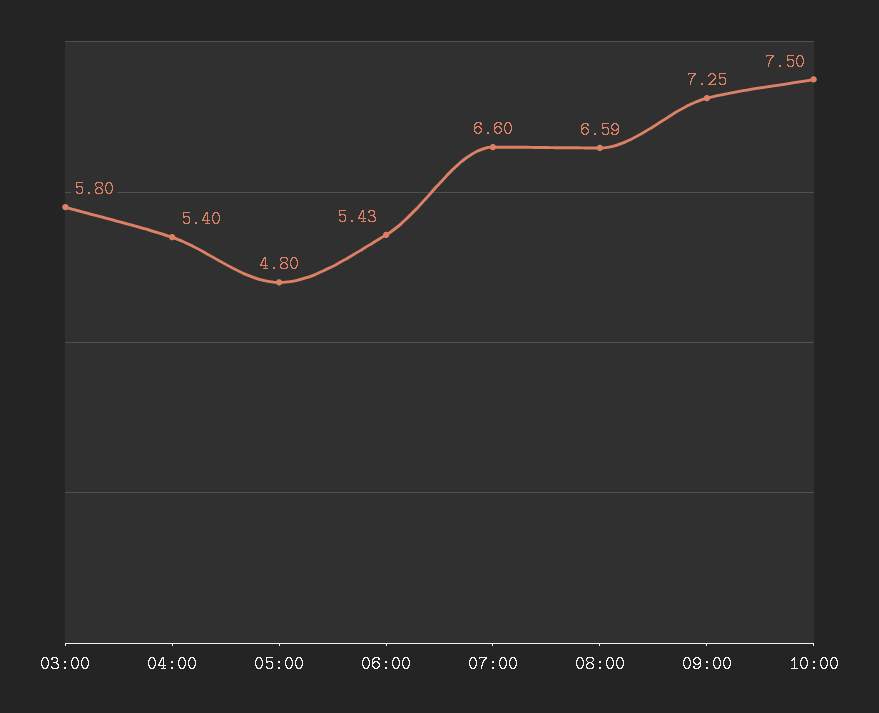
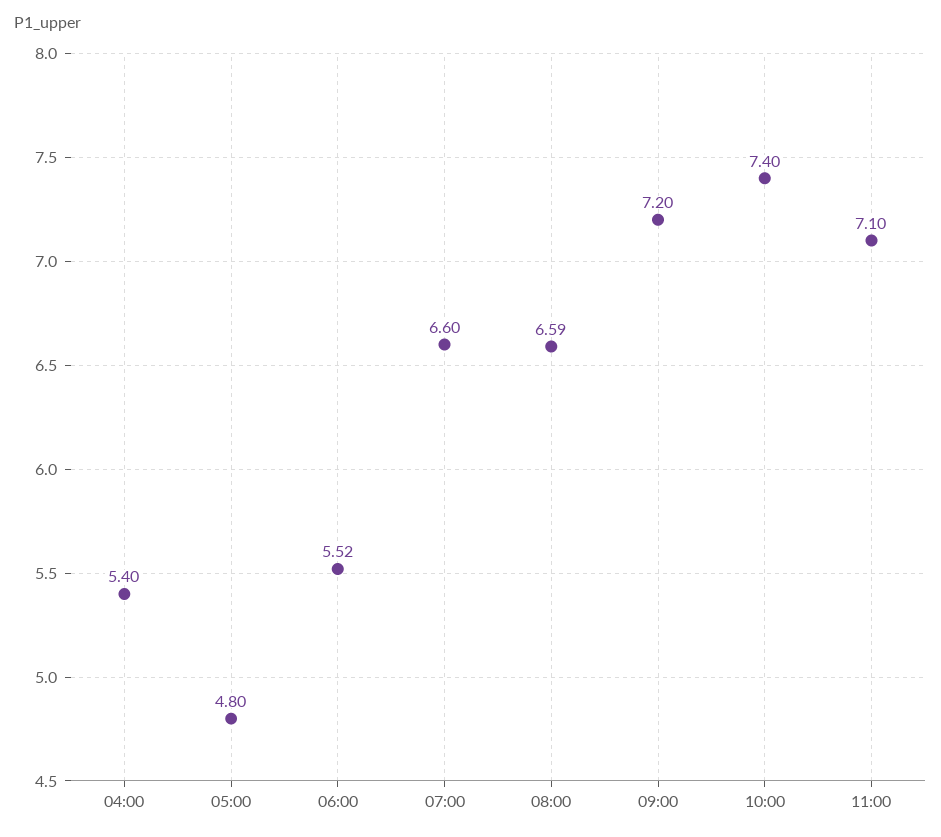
03:00: 5.8 -> none
06:00: 5.43 -> 5.52
09:00: 7.25 -> 7.2
10:00: 7.5 -> 7.4
11:00: none -> 7.1

